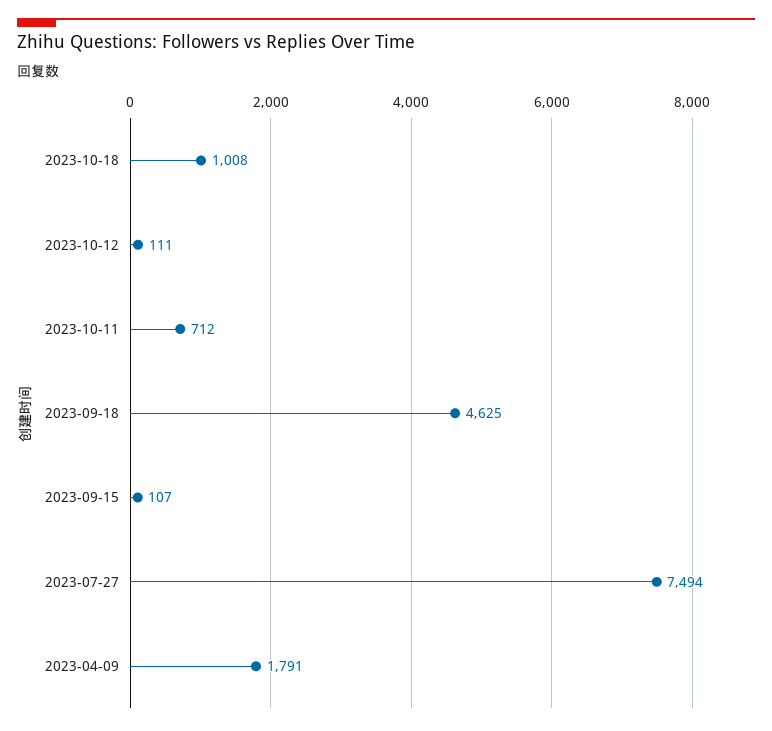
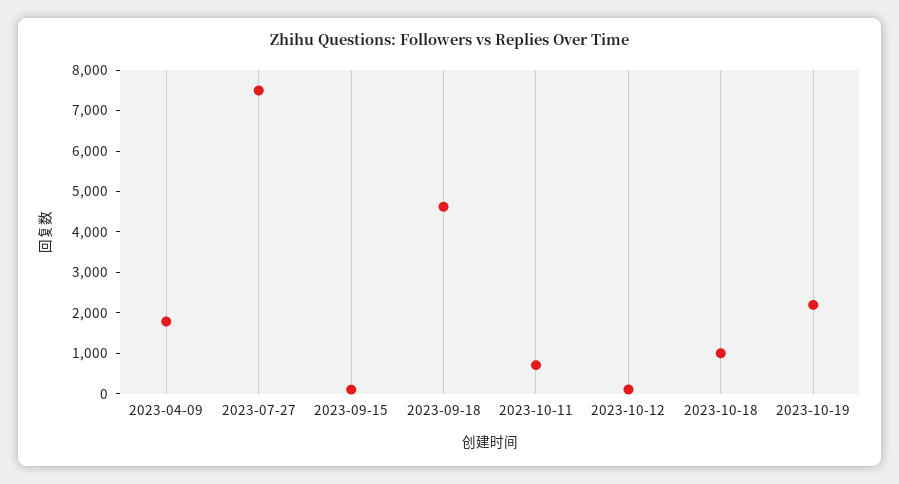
2023-10-19: none -> 2200

